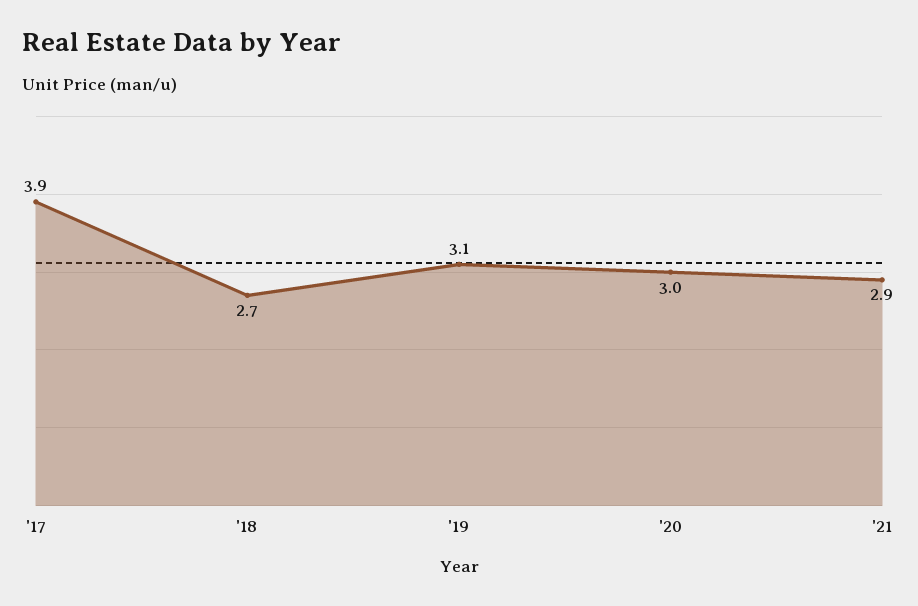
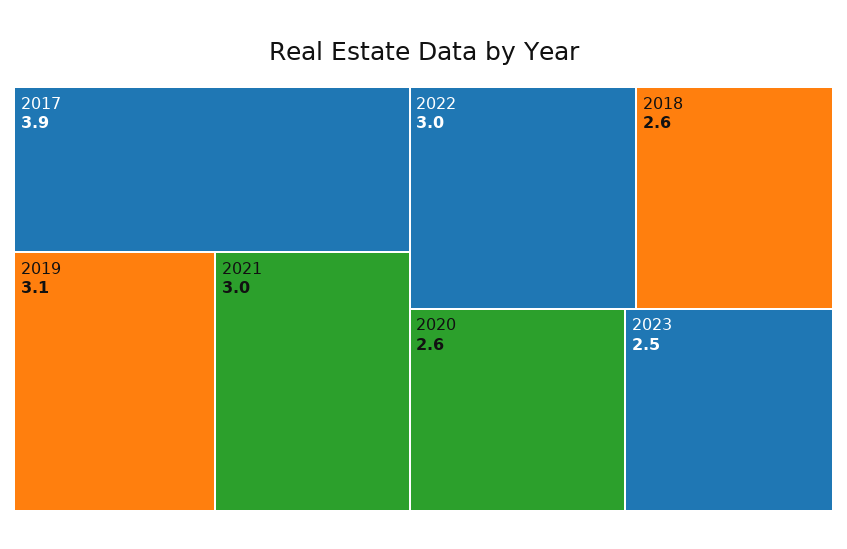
'18: 2.7 -> 2.6
'20: 3 -> 2.6
'21: 2.9 -> 3
2022: none -> 3
2023: none -> 2.5

